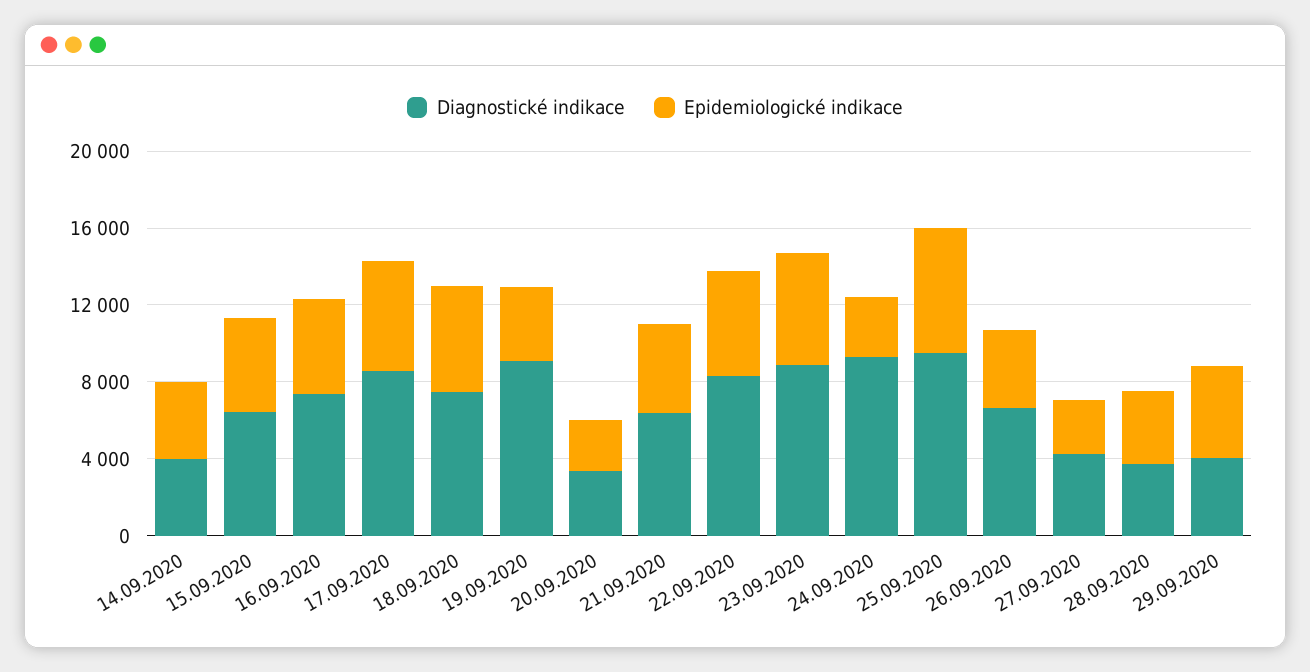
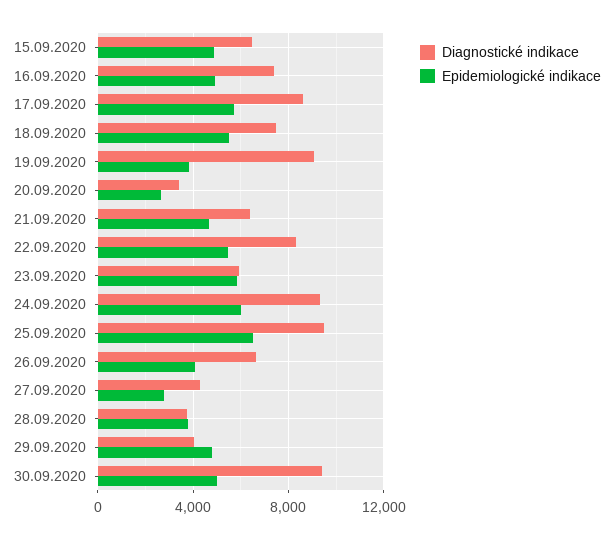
Diagnostické indikace, 14.09.2020: 4000 -> none
Epidemiologické indikace, 14.09.2020: 4000 -> none
Diagnostické indikace, 23.09.2020: 9000 -> 6000
Epidemiologické indikace, 24.09.2020: 3000 -> 6000
Diagnostické indikace, 30.09.2020: none -> 9500
Epidemiologické indikace, 30.09.2020: none -> 5000

